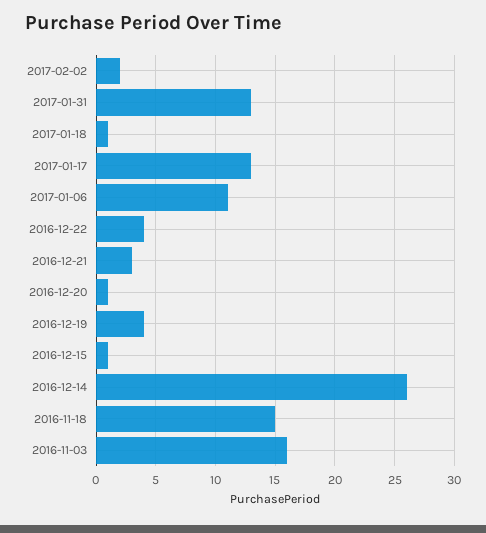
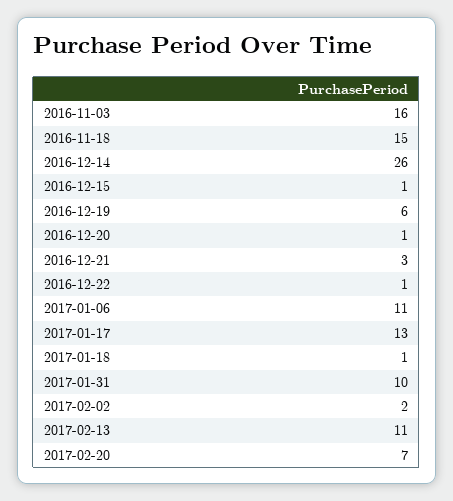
2017-01-31: 13 -> 10
2016-12-22: 4 -> 1
2016-12-19: 4 -> 6
2017-02-13: none -> 11
2017-02-20: none -> 7

